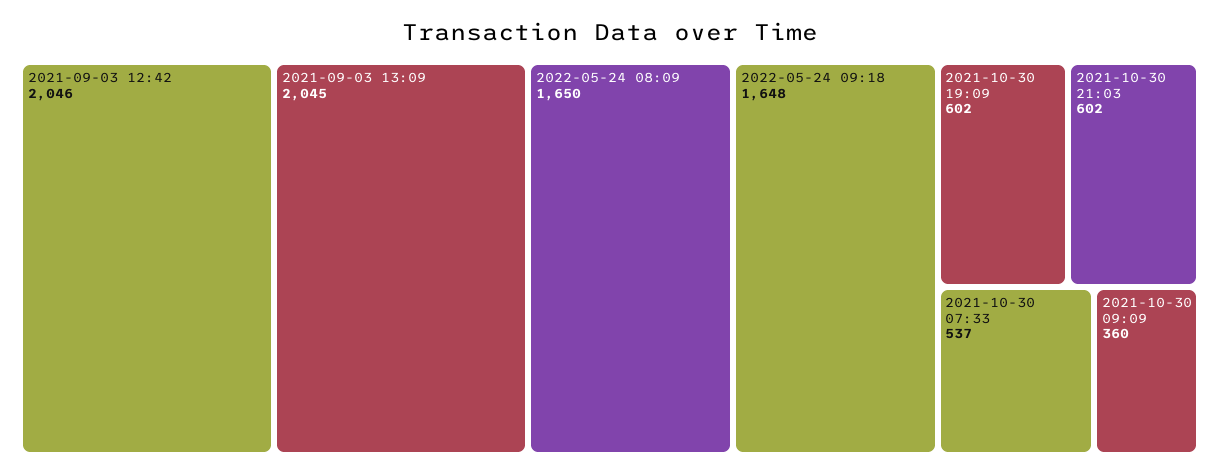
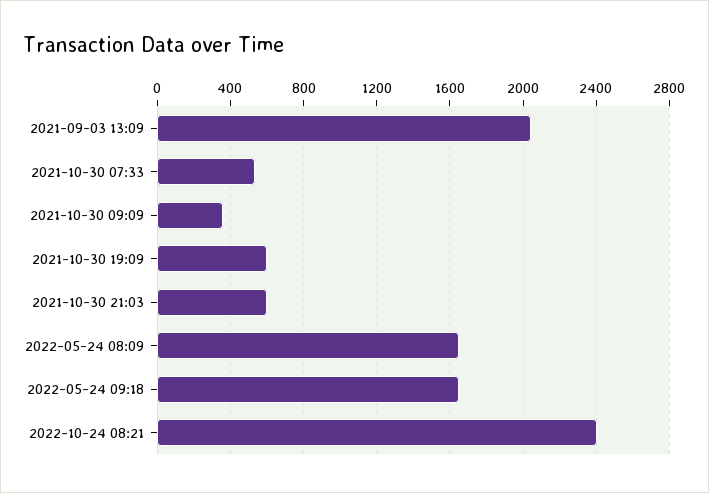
2021-09-03 12:42: 2046 -> none
2022-10-24 08:21: none -> 2400

